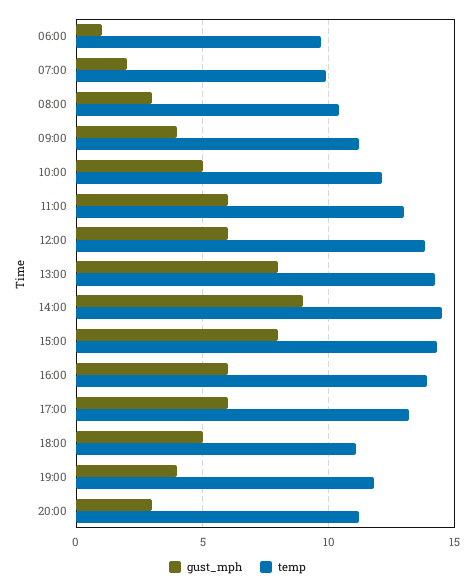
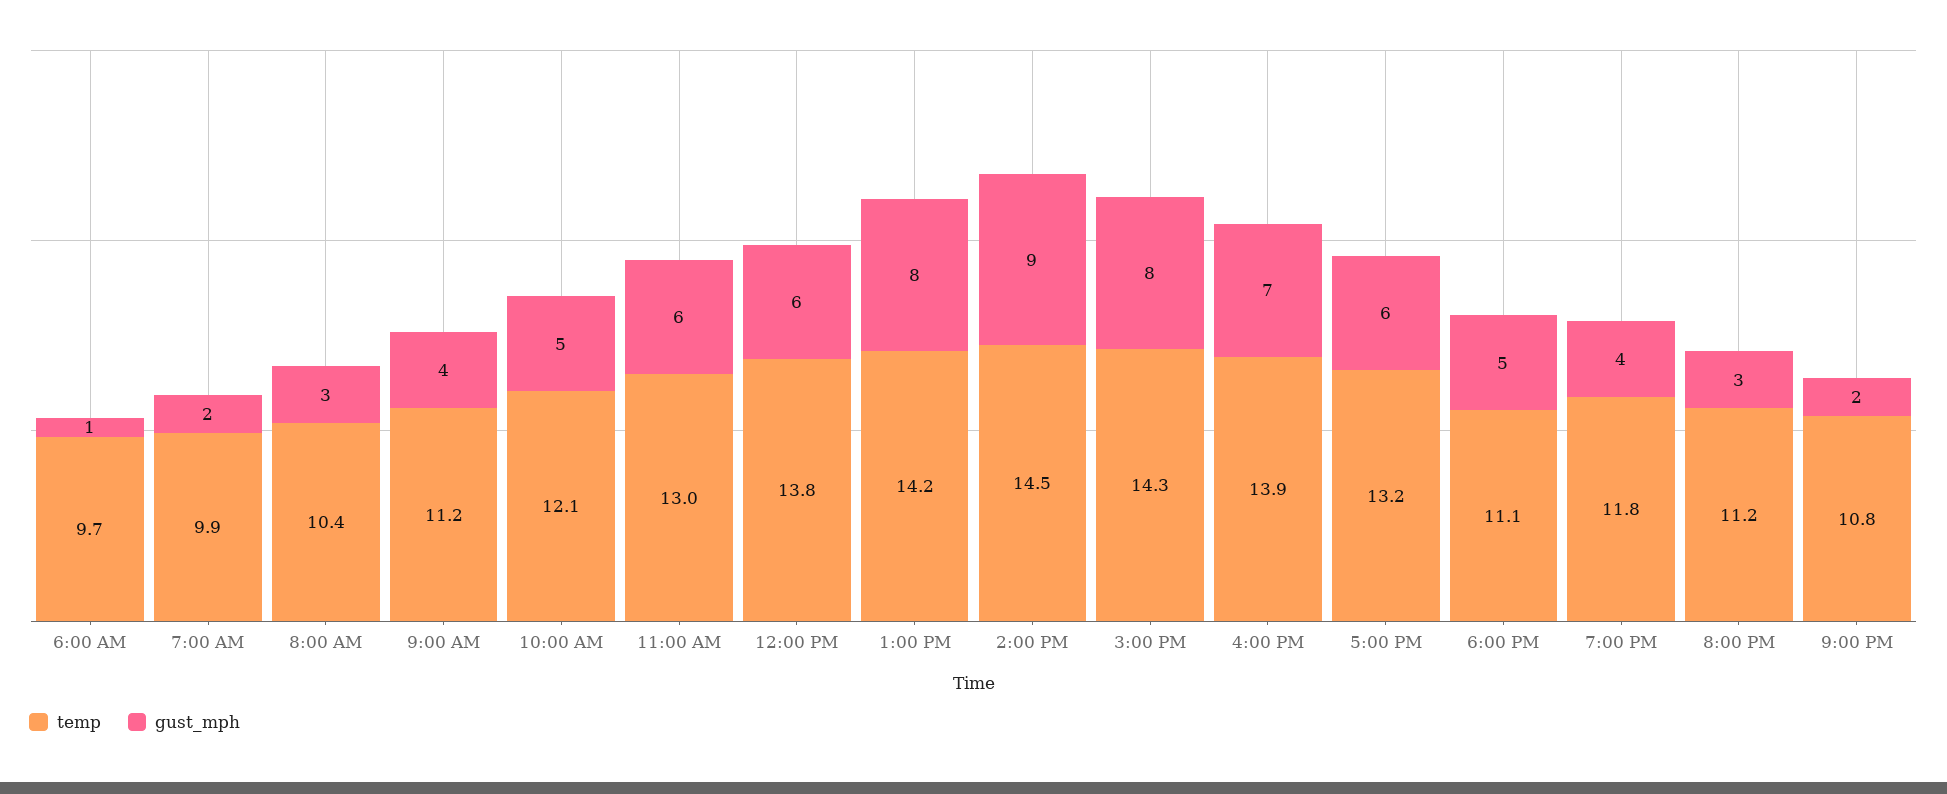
gust_mph, 16:00: 6 -> 7
temp, 9:00 PM: none -> 10.8
gust_mph, 9:00 PM: none -> 2

